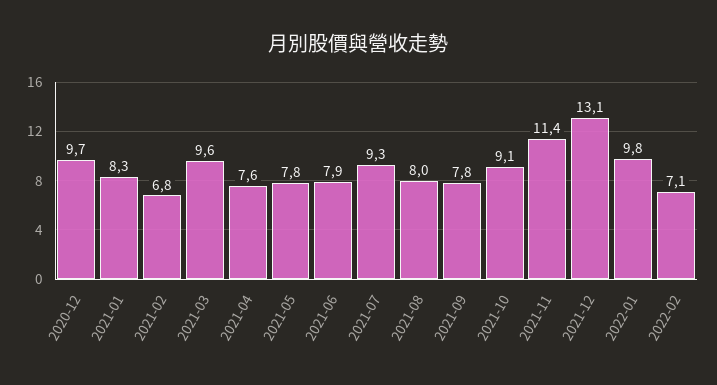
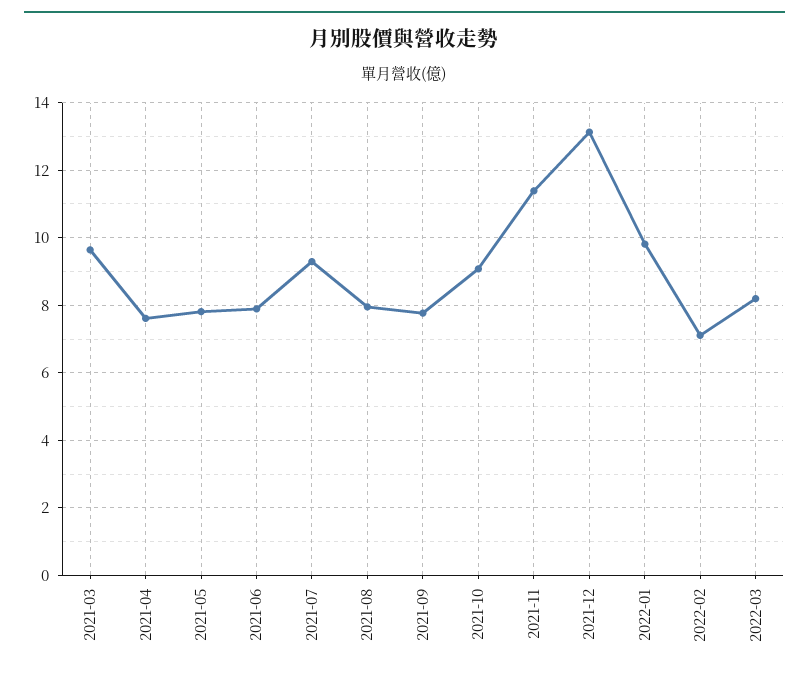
2020-12: 9.7 -> none
2021-01: 8.3 -> none
2021-02: 6.8 -> none
2022-03: none -> 8.2

